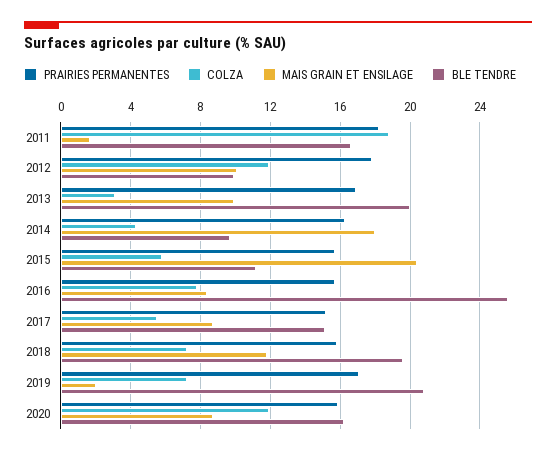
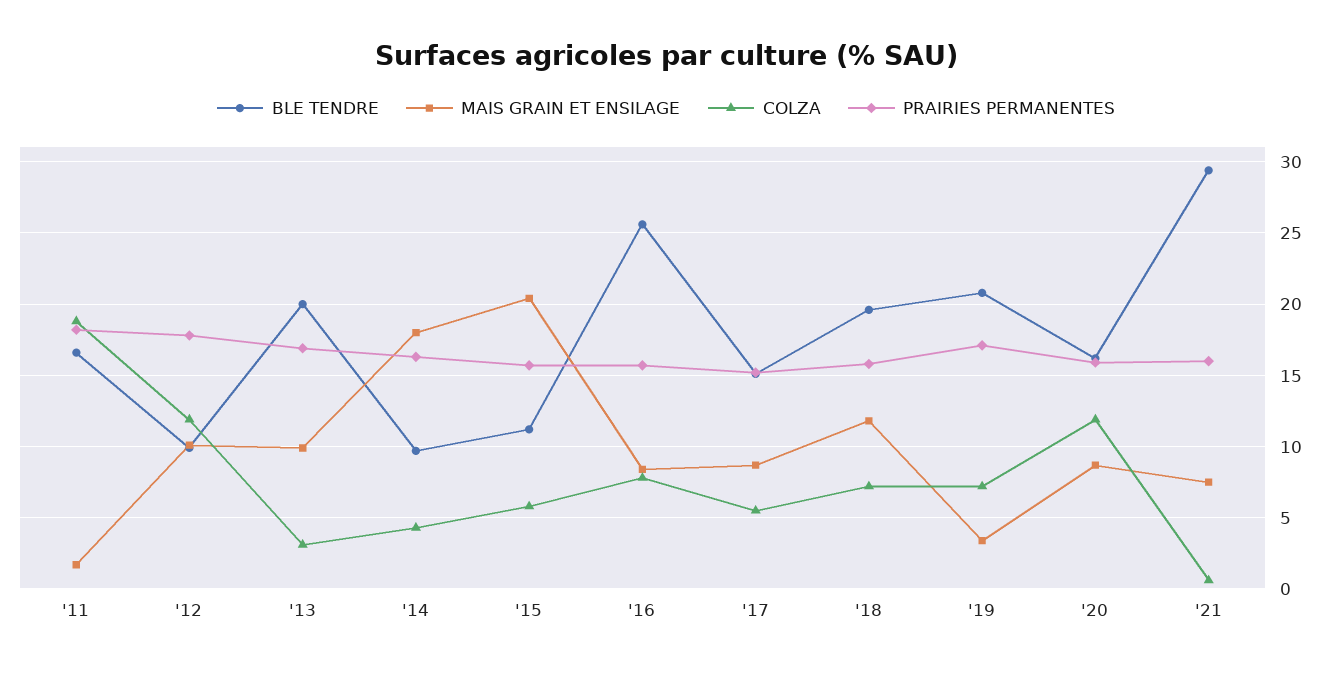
MAIS GRAIN ET ENSILAGE, 2019: 2 -> 3.5
BLE TENDRE, '21: none -> 29.5
MAIS GRAIN ET ENSILAGE, '21: none -> 7.5
COLZA, '21: none -> 0.5
PRAIRIES PERMANENTES, '21: none -> 16

